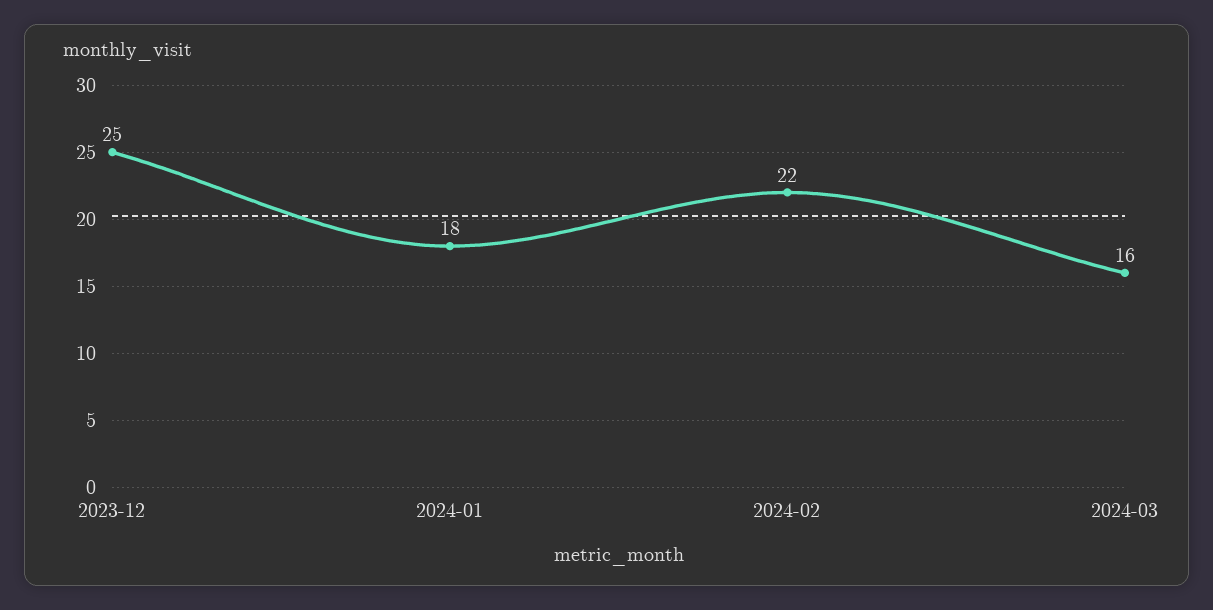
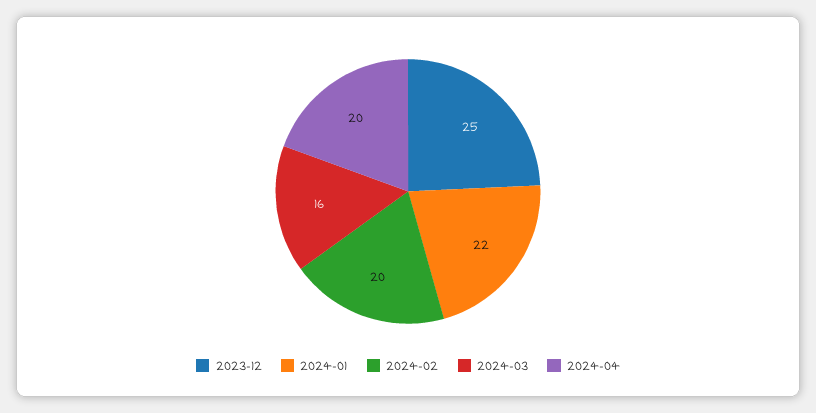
2024-01: 18 -> 22
2024-02: 22 -> 20
2024-04: none -> 20

